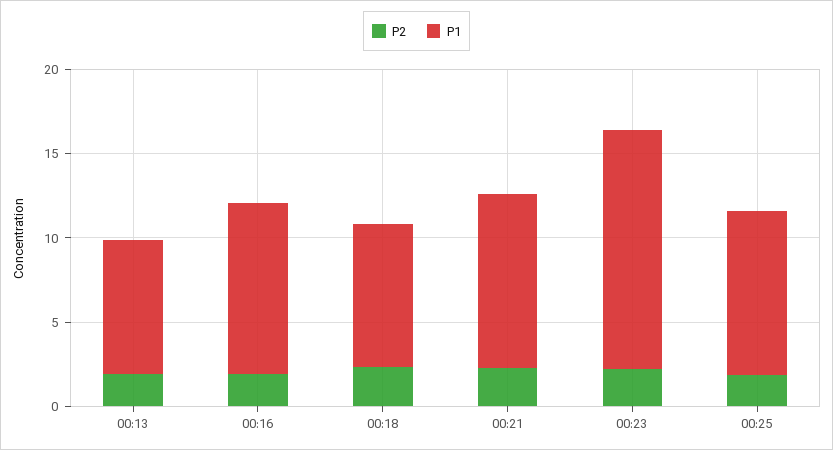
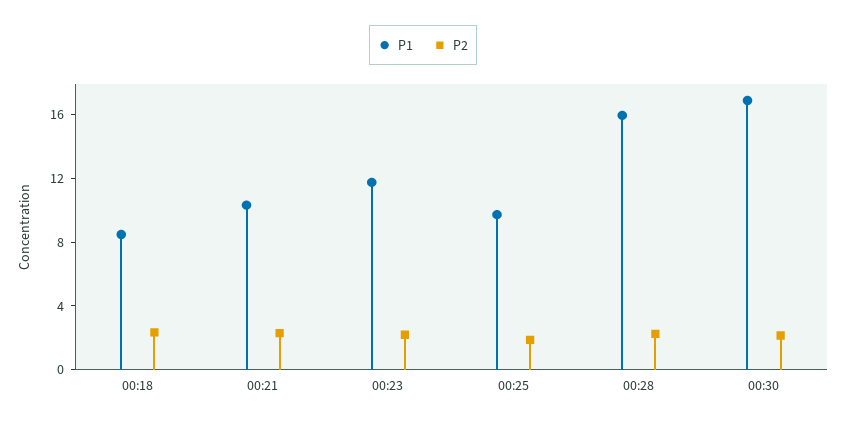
P2, 00:13: 2 -> none
P1, 00:13: 8 -> none
P2, 00:16: 2 -> none
P1, 00:16: 10 -> none
P1, 00:23: 14 -> 12
P1, 00:28: none -> 16
P2, 00:28: none -> 2
P1, 00:30: none -> 17
P2, 00:30: none -> 2

